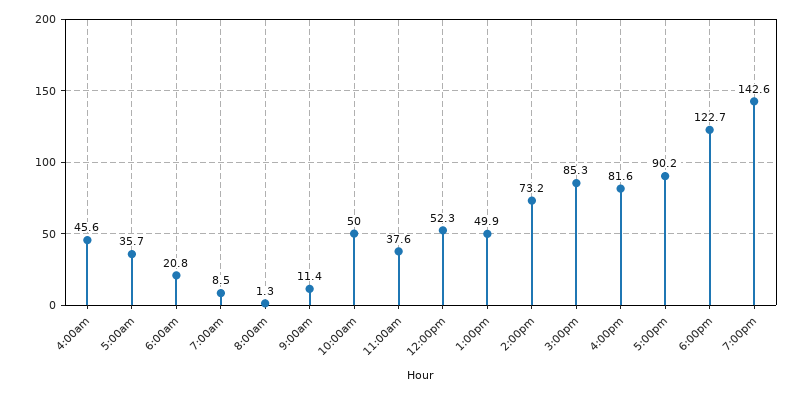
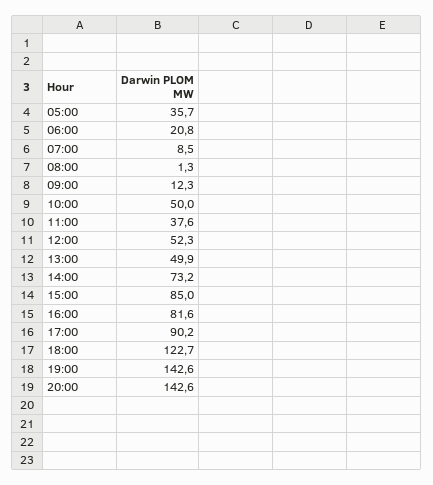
4:00am: 45.6 -> none
9:00am: 11.4 -> 12.3
3:00pm: 85.3 -> 85
20:00: none -> 142.6

